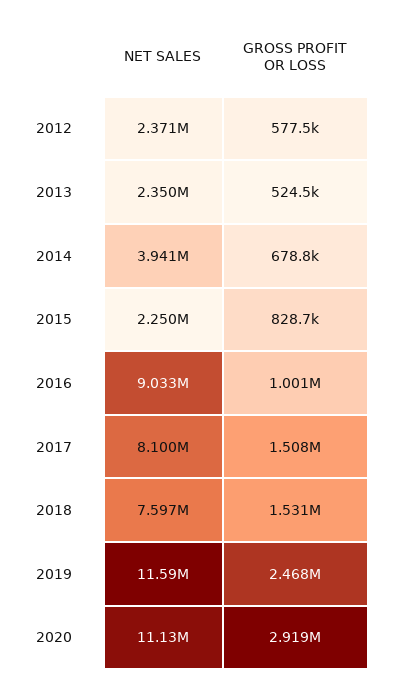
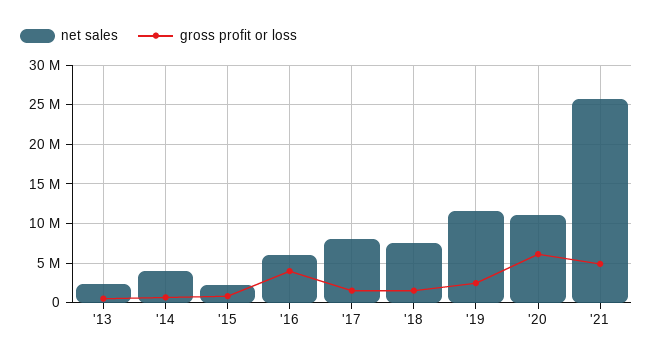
NET SALES, 2012: 2371000 -> none
GROSS PROFIT OR LOSS, 2012: 577500 -> none
NET SALES, 2016: 9033000 -> 6000000
GROSS PROFIT OR LOSS, 2016: 1001000 -> 4000000
GROSS PROFIT OR LOSS, 2020: 2919000 -> 6000000
NET SALES, '21: none -> 26000000
GROSS PROFIT OR LOSS, '21: none -> 5000000

